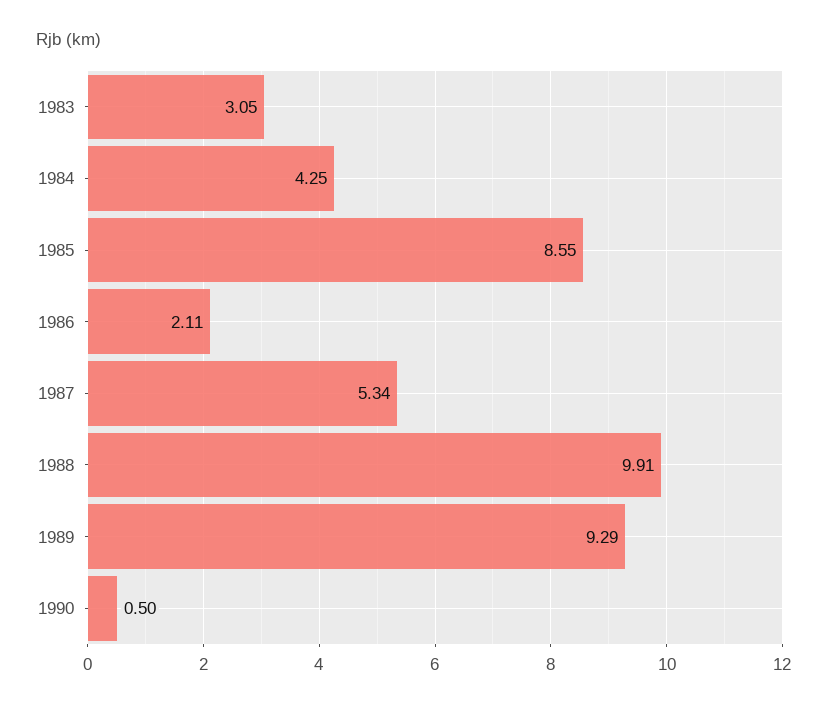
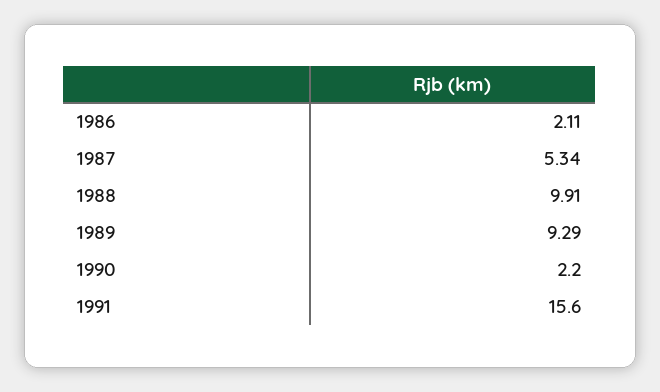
1983: 3.05 -> none
1984: 4.25 -> none
1985: 8.55 -> none
1990: 0.5 -> 2.2
1991: none -> 15.6

